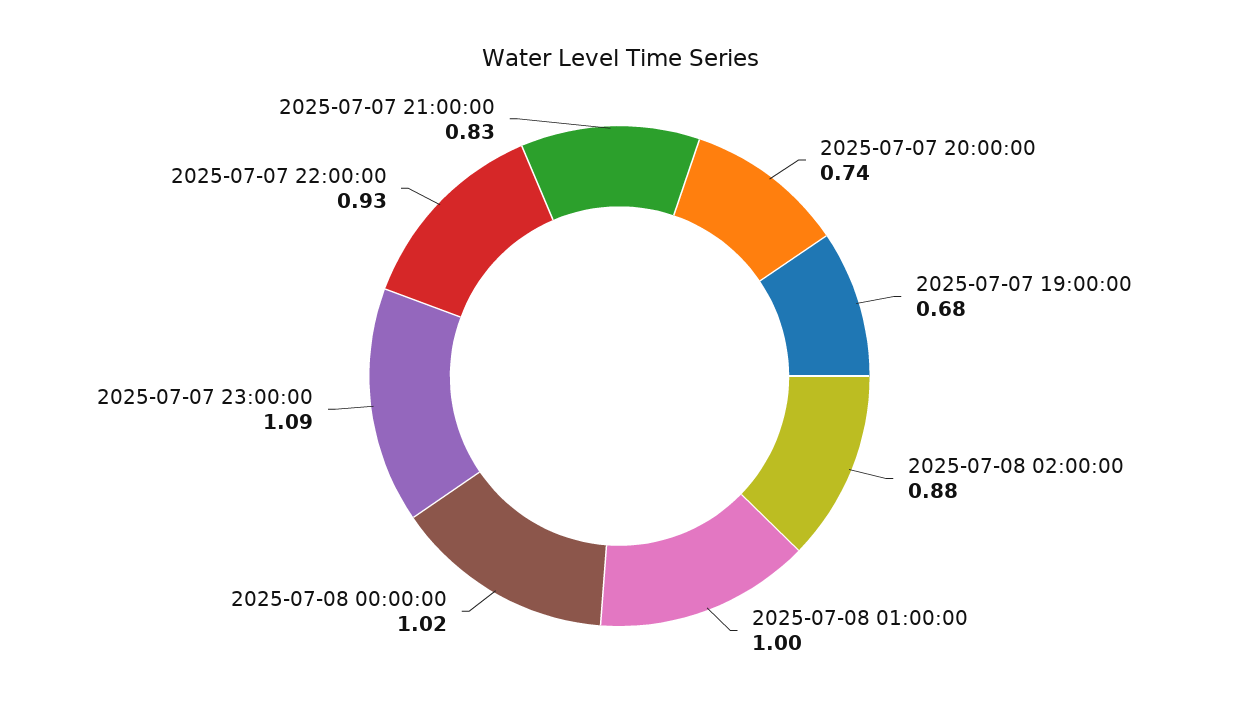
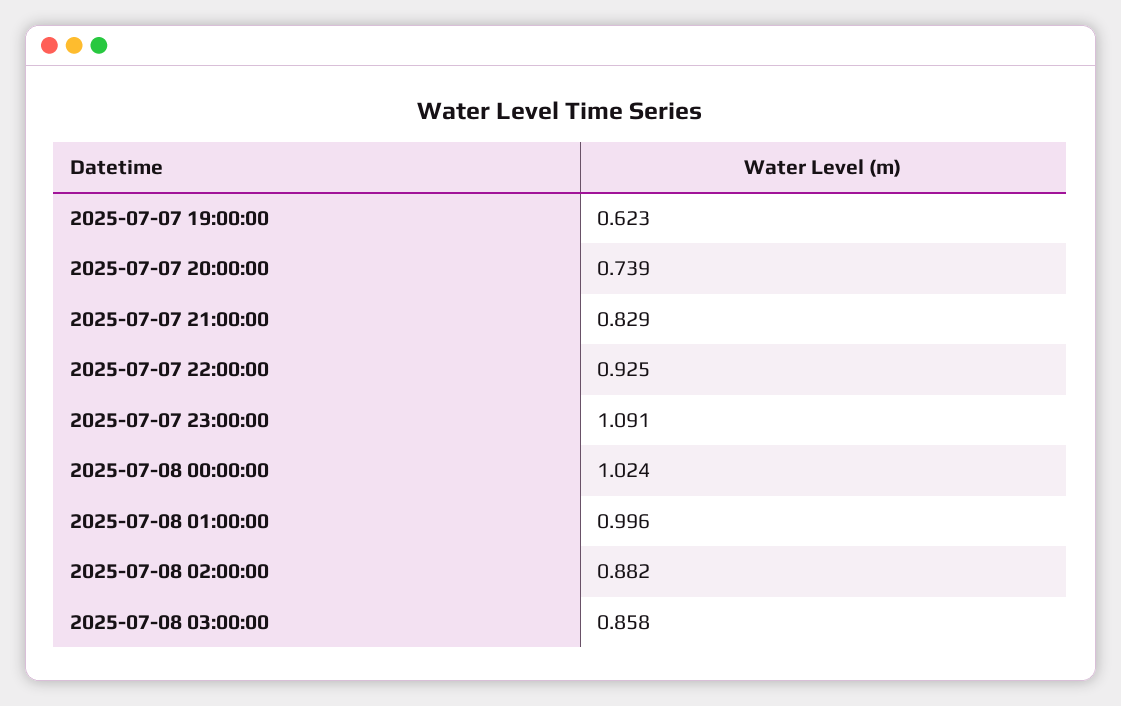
2025-07-07 19:00:00: 0.68 -> 0.623
2025-07-08 03:00:00: none -> 0.858

